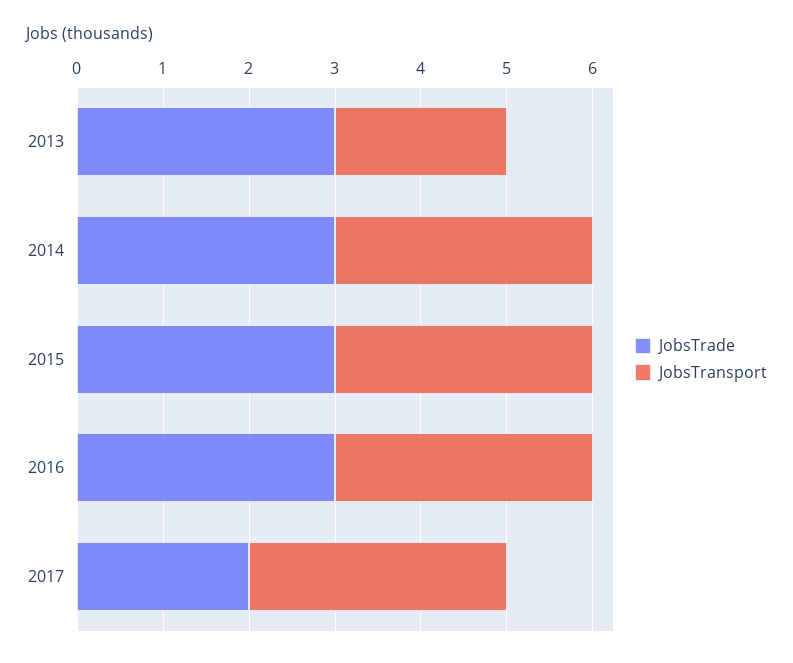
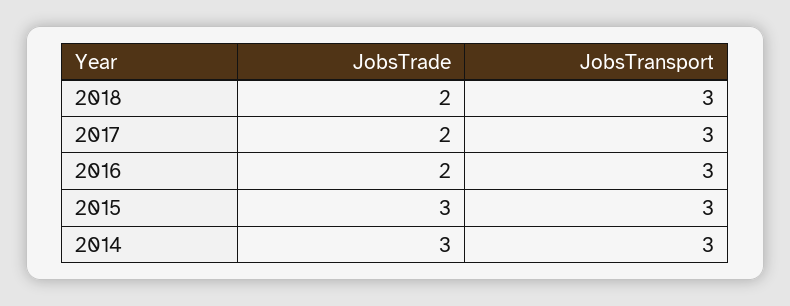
JobsTrade, 2013: 3 -> none
JobsTransport, 2013: 2 -> none
JobsTrade, 2016: 3 -> 2
JobsTrade, 2018: none -> 2
JobsTransport, 2018: none -> 3

